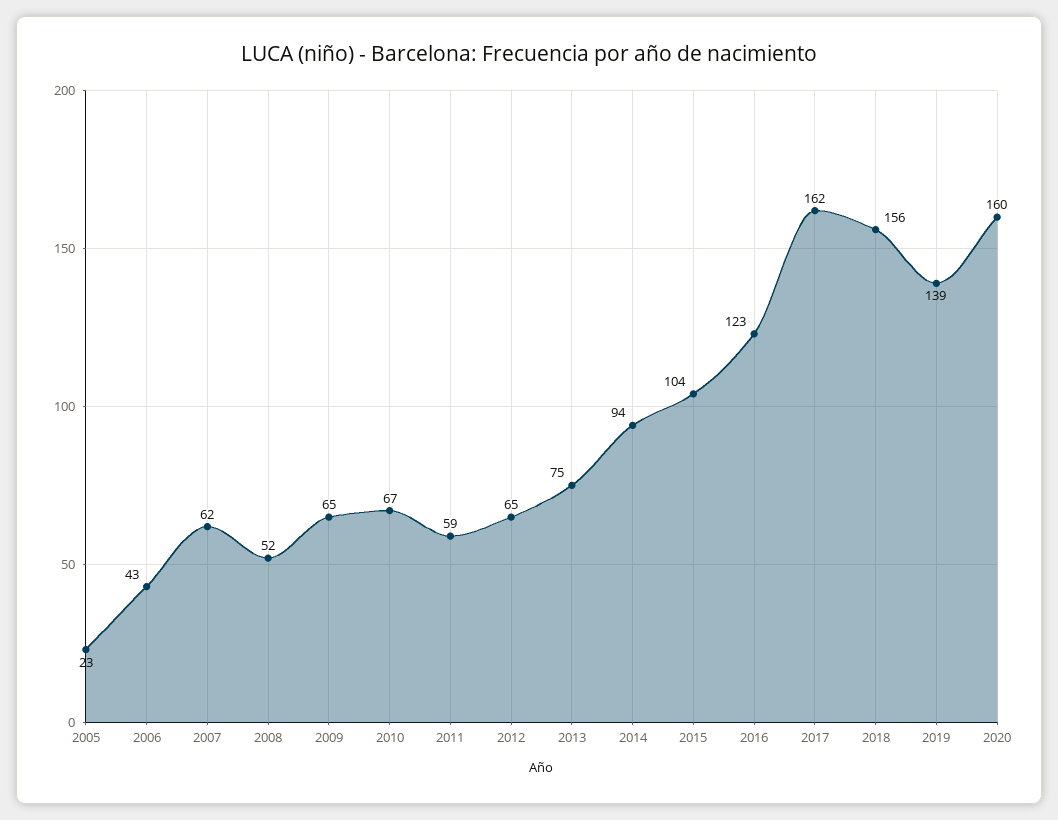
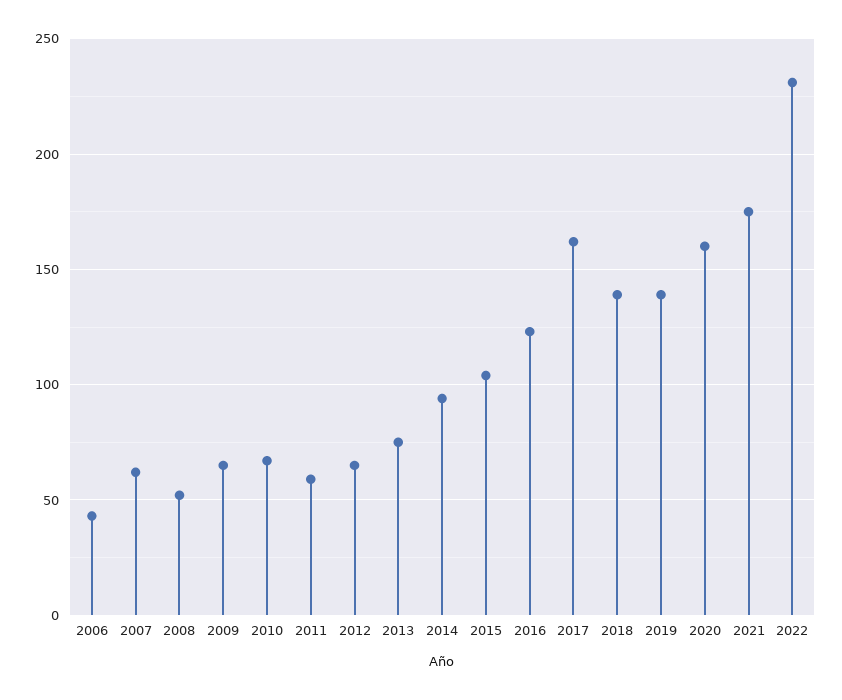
2005: 23 -> none
2018: 156 -> 140
2021: none -> 175
2022: none -> 230

